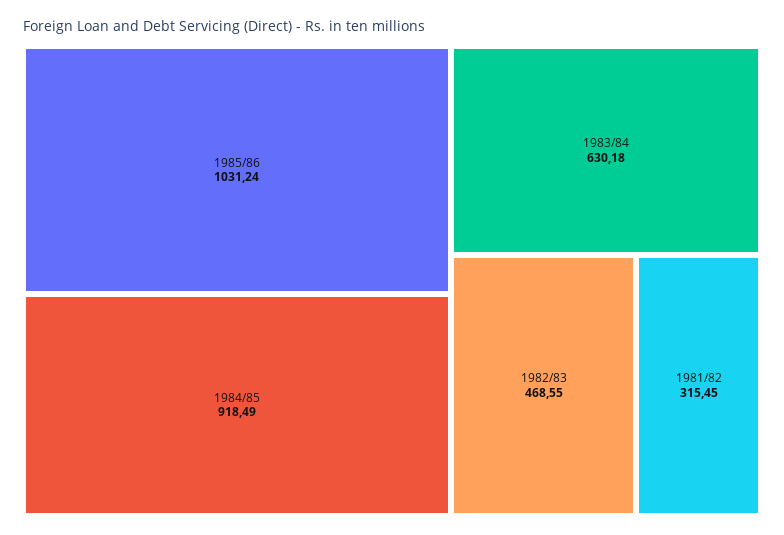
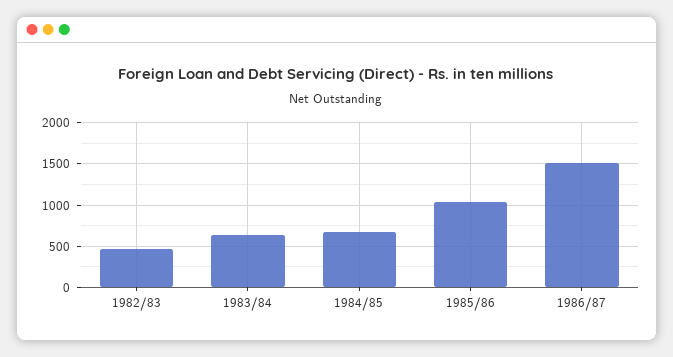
1984/85: 918.49 -> 700
1981/82: 315.45 -> none
1986/87: none -> 1500

